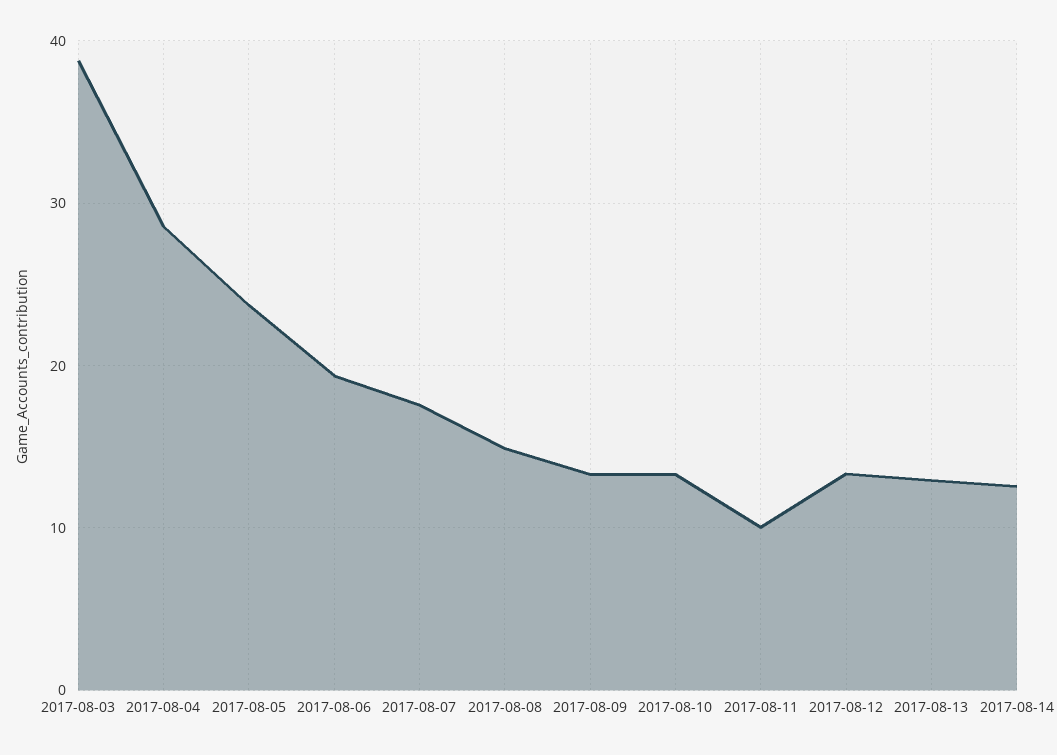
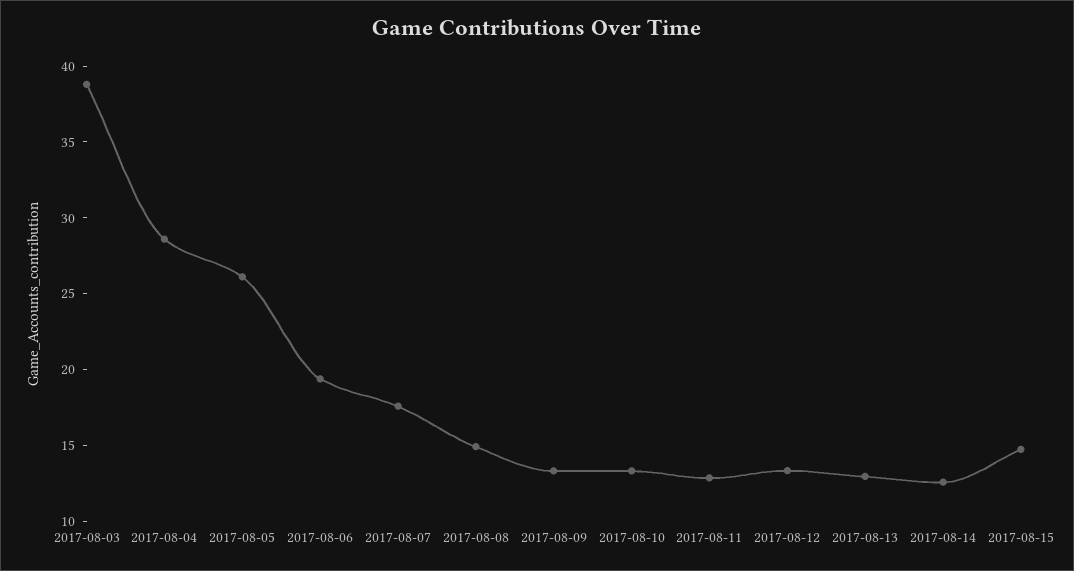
2017-08-05: 24 -> 26
2017-08-11: 10 -> 13
2017-08-15: none -> 15

